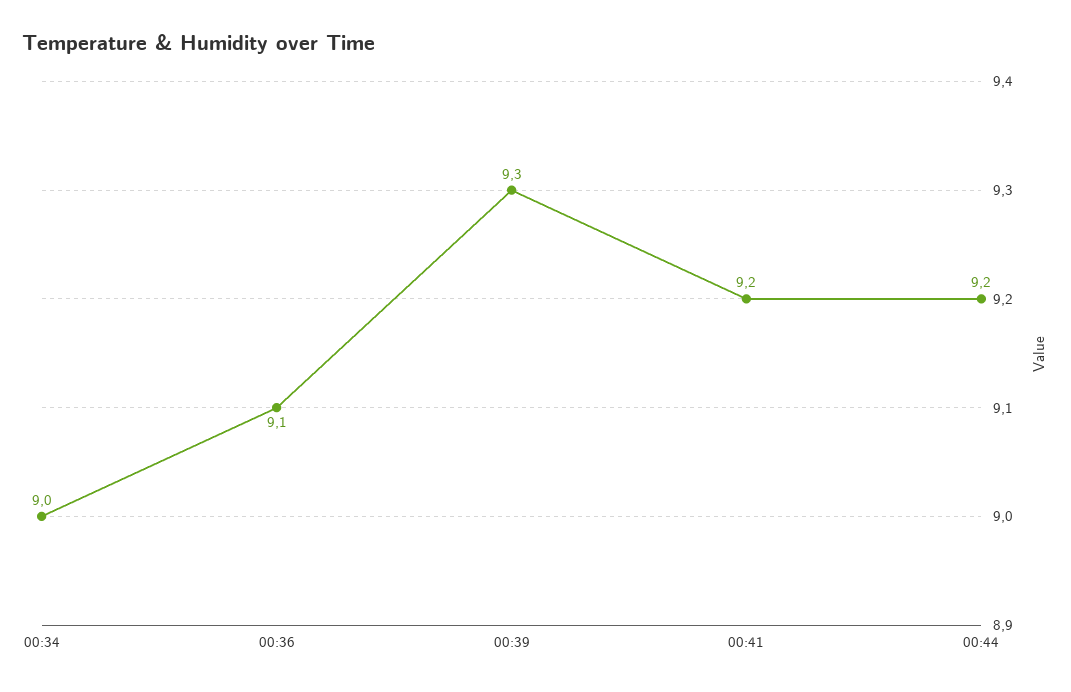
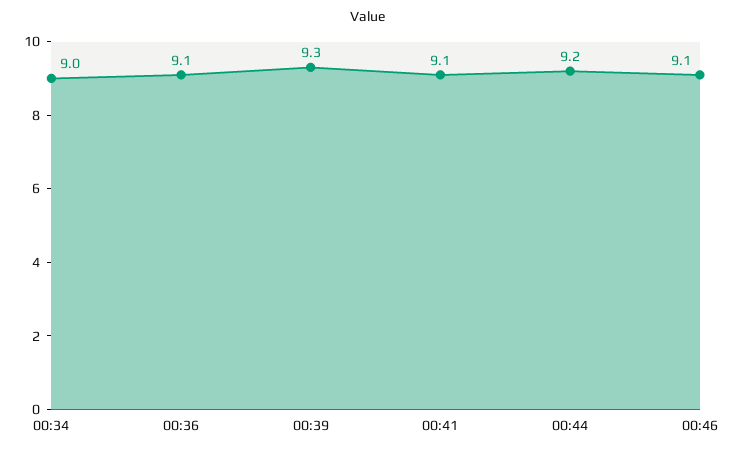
00:41: 9.2 -> 9.1
00:46: none -> 9.1

